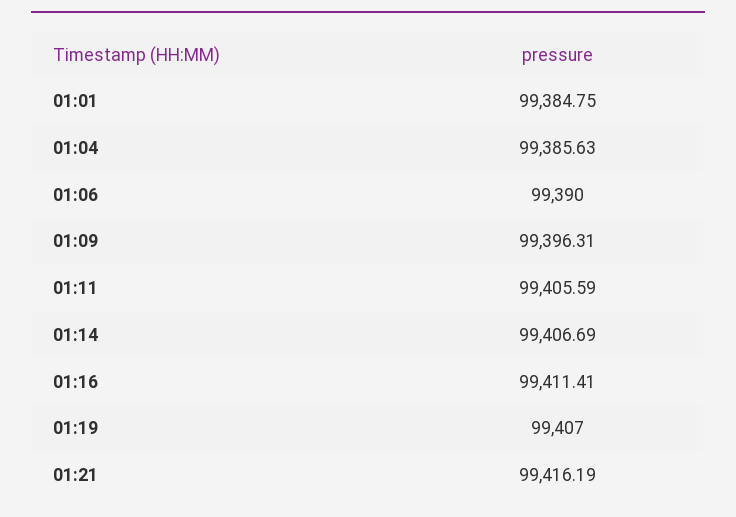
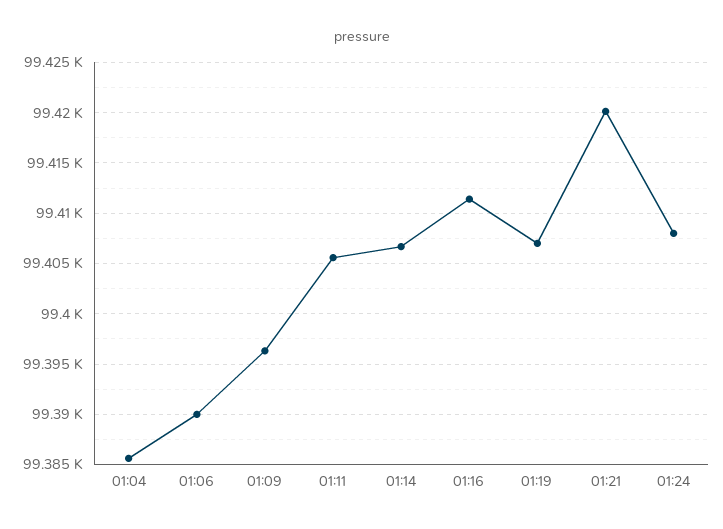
01:01: 99384.75 -> none
01:21: 99416.19 -> 99420
01:24: none -> 99408

